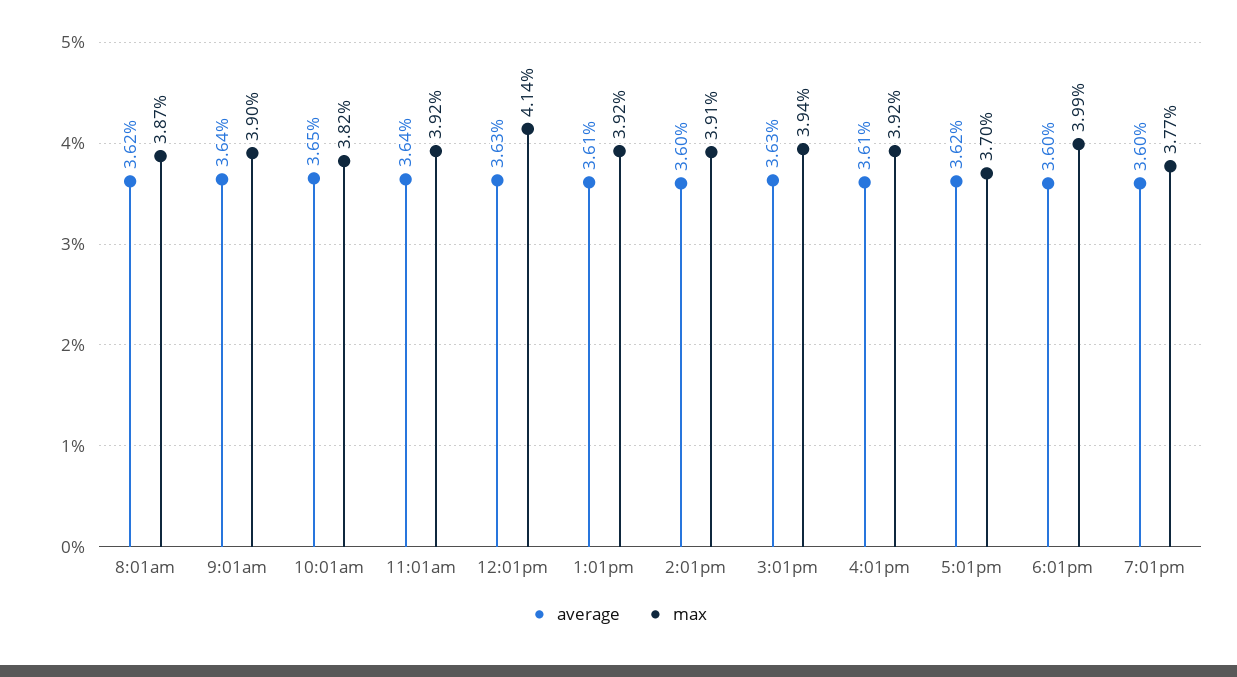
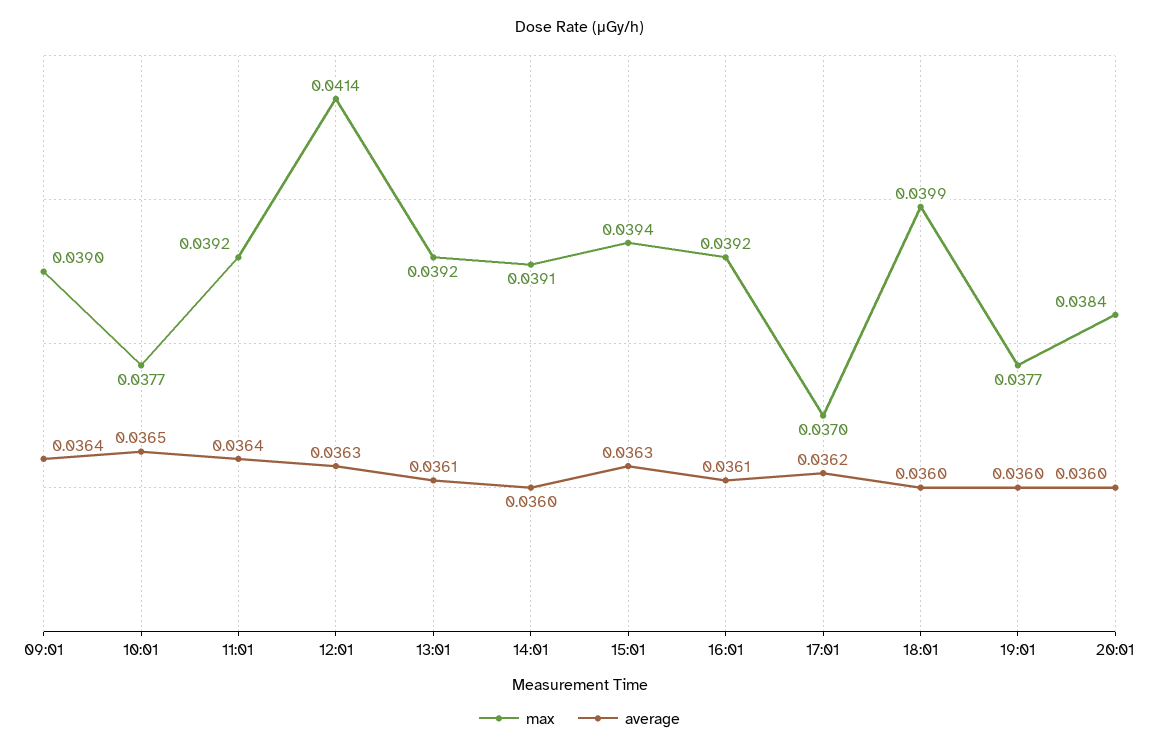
average, 8:01am: 0.0362 -> none
max, 8:01am: 0.0387 -> none
max, 10:01am: 0.0382 -> 0.0377
max, 20:01: none -> 0.0384
average, 20:01: none -> 0.036

